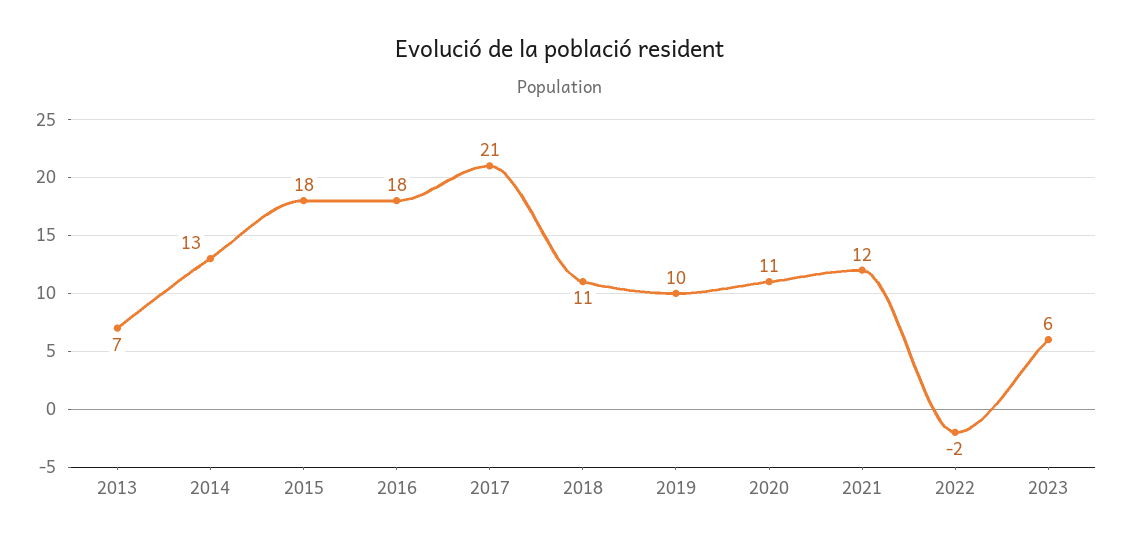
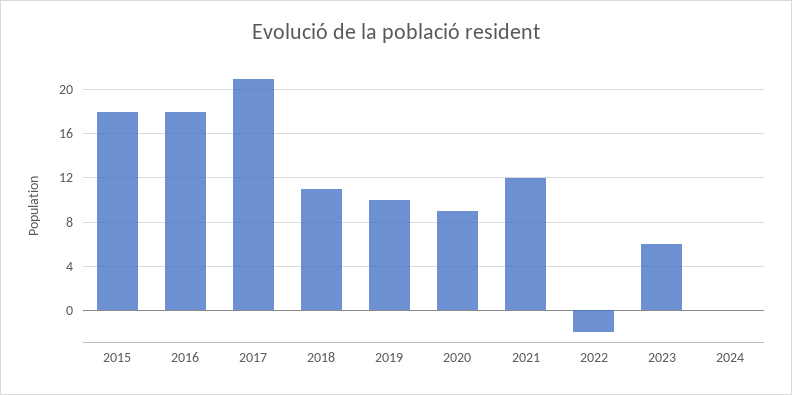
2013: 7 -> none
2014: 13 -> none
2020: 11 -> 9
2024: none -> 0

